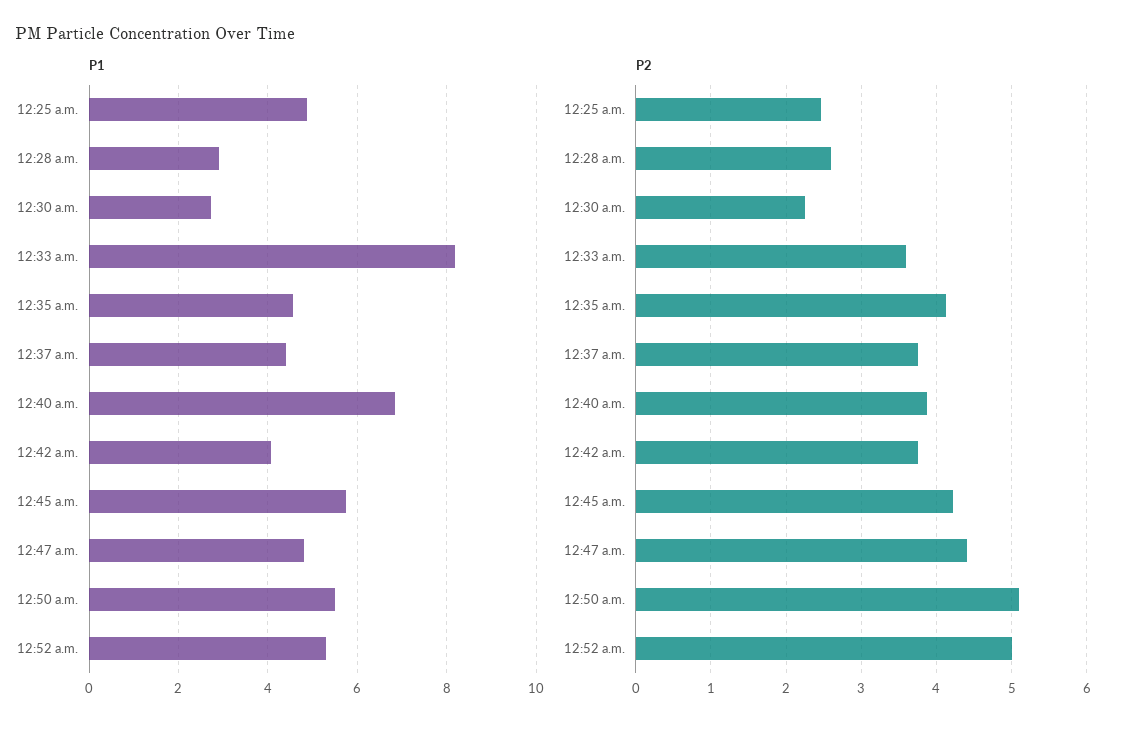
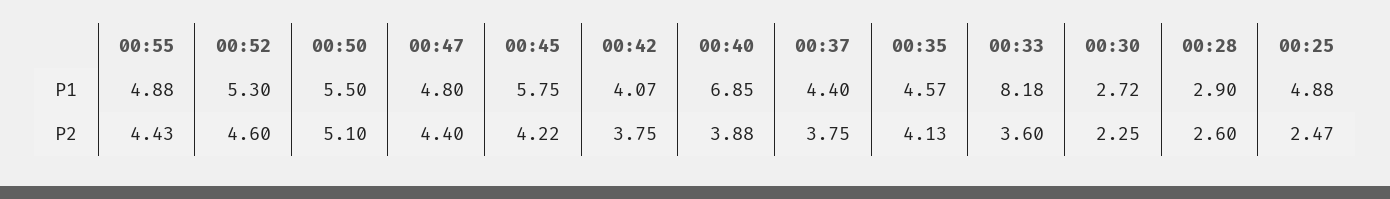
P2, 12:52 a.m.: 5 -> 4.6
P1, 00:55: none -> 4.88
P2, 00:55: none -> 4.43

